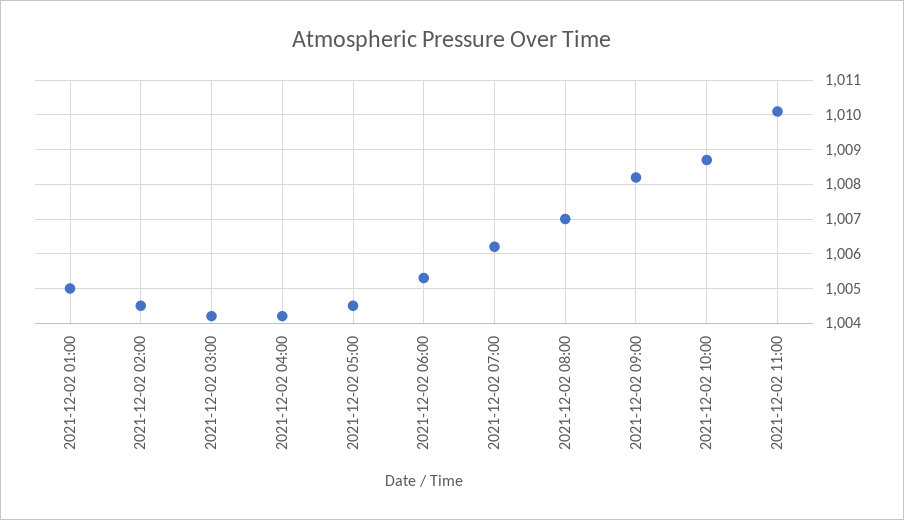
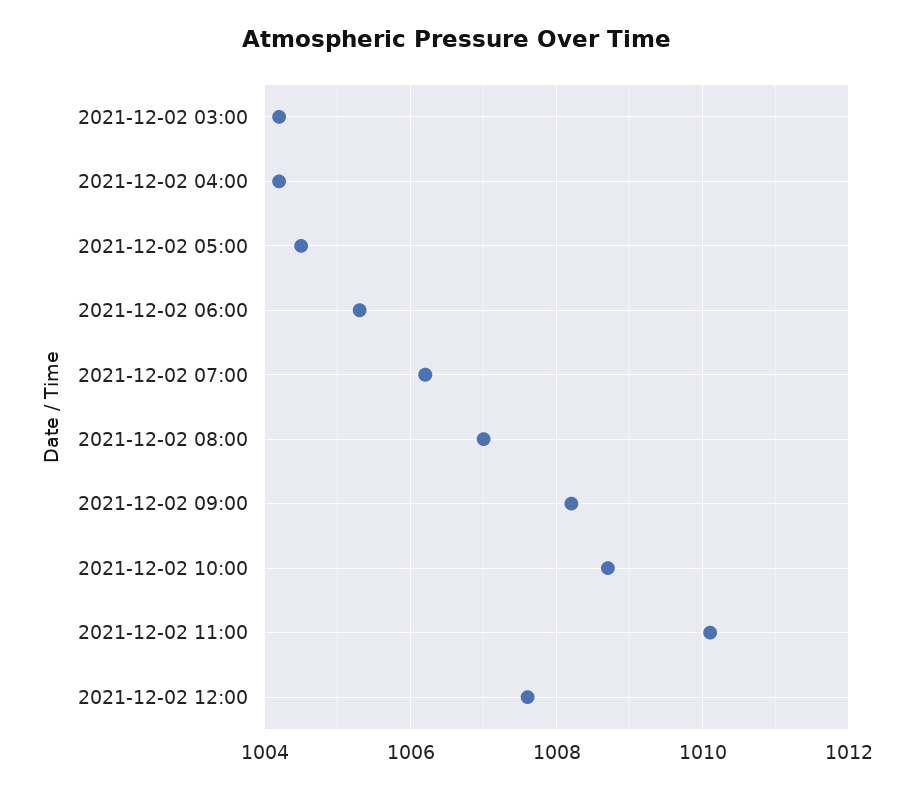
2021-12-02 01:00: 1005 -> none
2021-12-02 02:00: 1004.5 -> none
2021-12-02 12:00: none -> 1007.5

